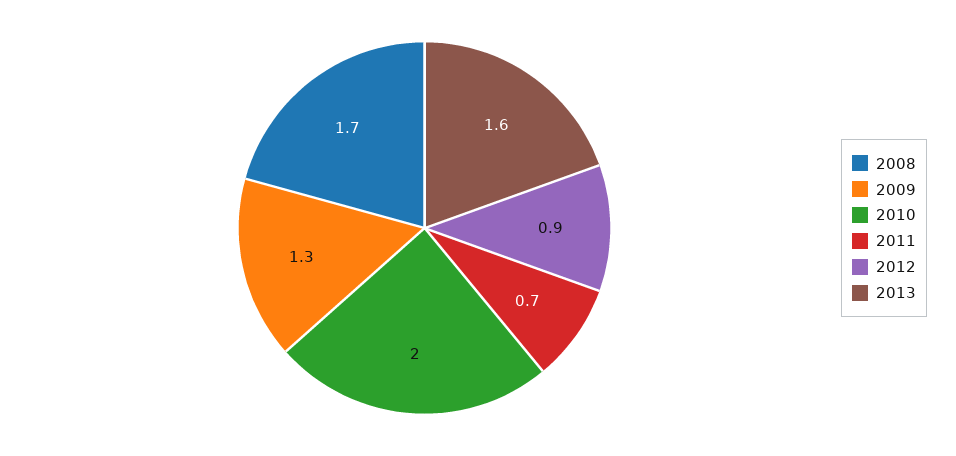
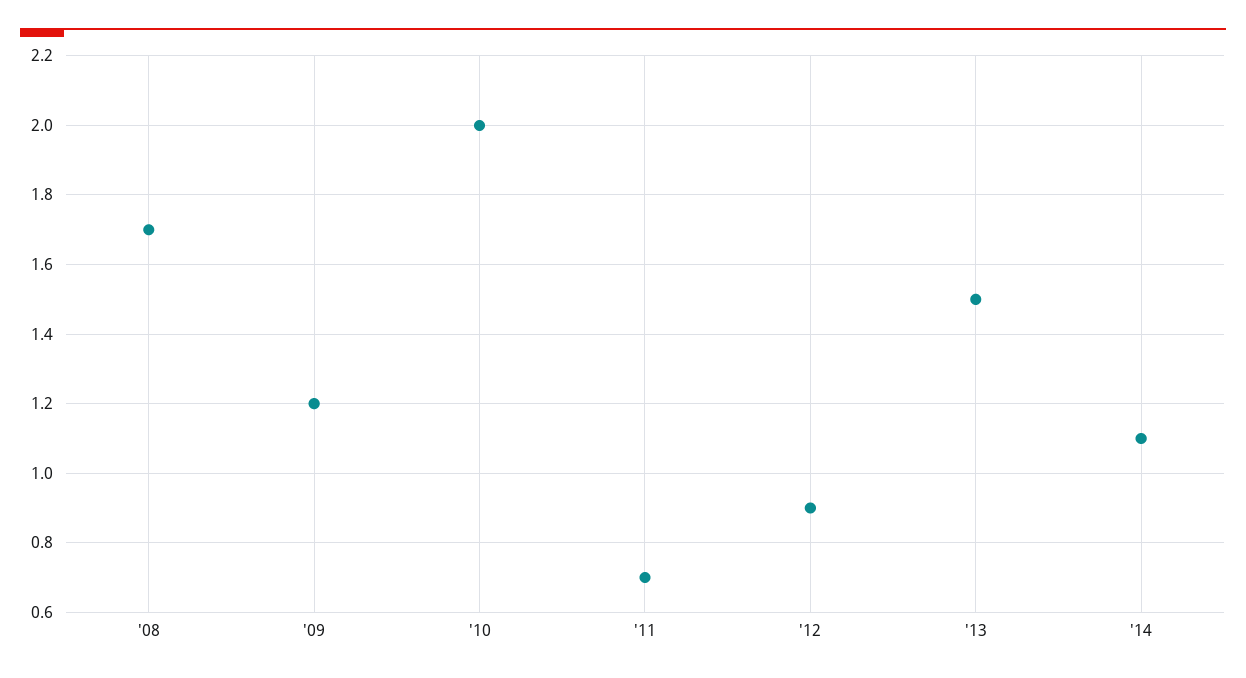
2009: 1.3 -> 1.2
2013: 1.6 -> 1.5
'14: none -> 1.1

